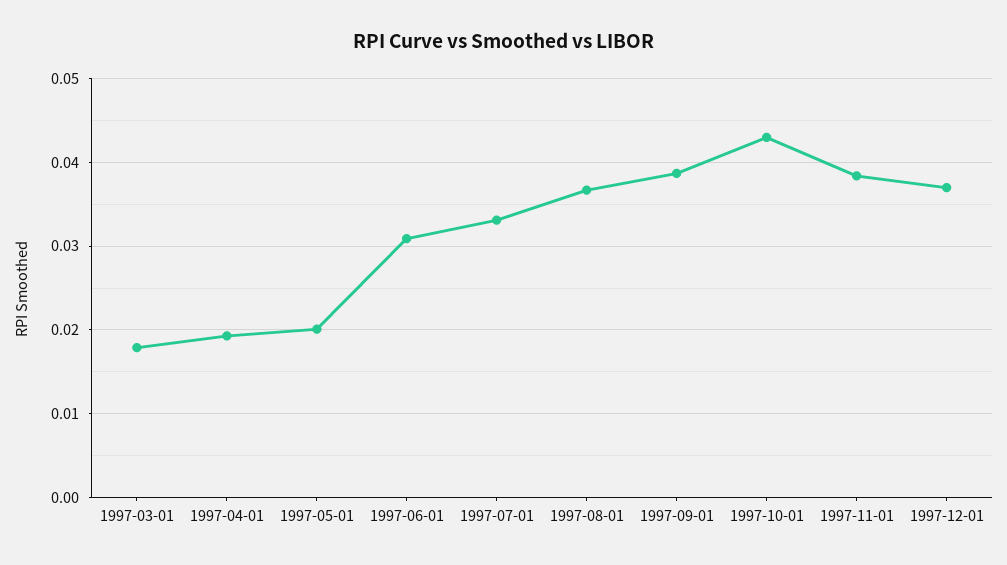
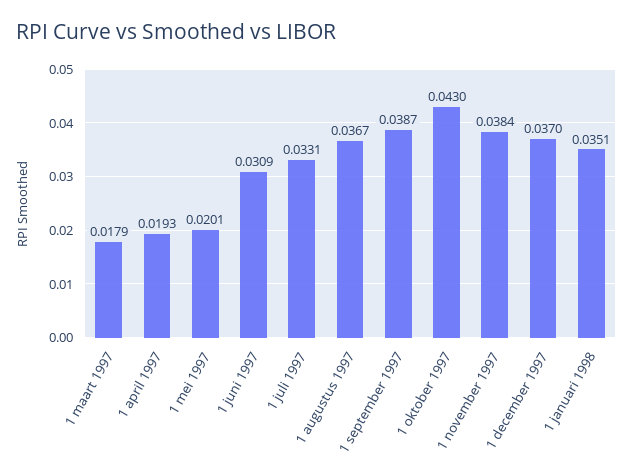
1 januari 1998: none -> 0.0351

